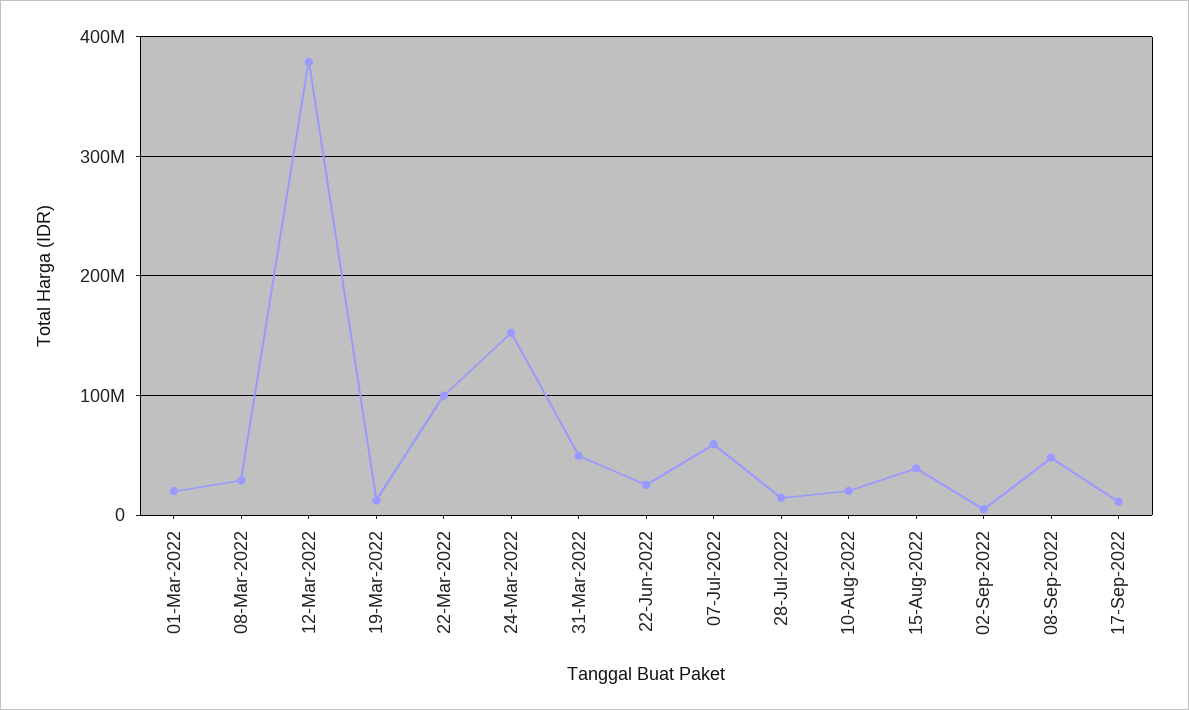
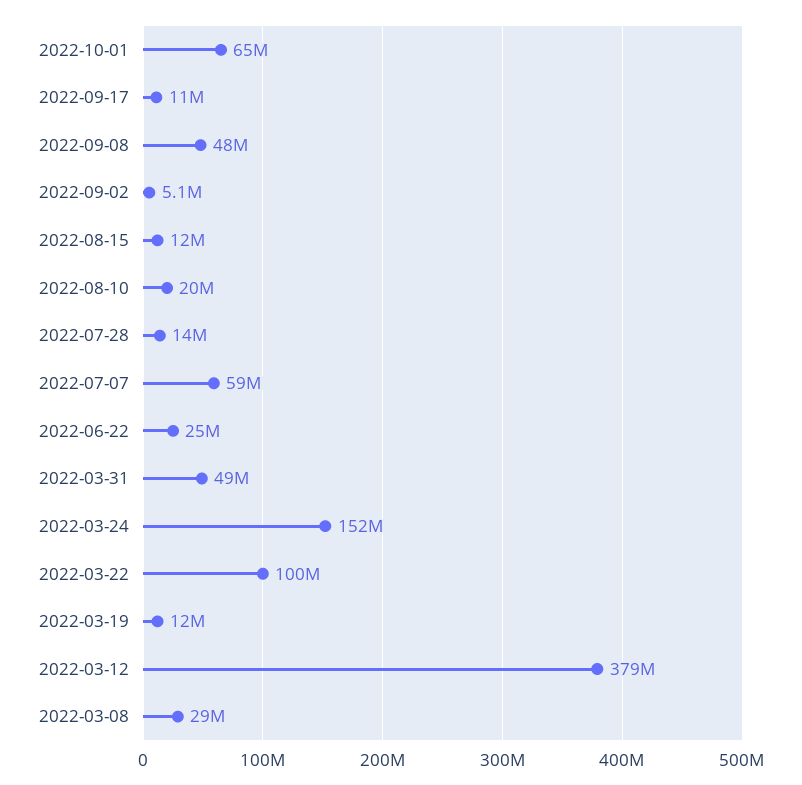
01-Mar-2022: 20000000 -> none
15-Aug-2022: 40000000 -> 12000000
2022-10-01: none -> 65000000

